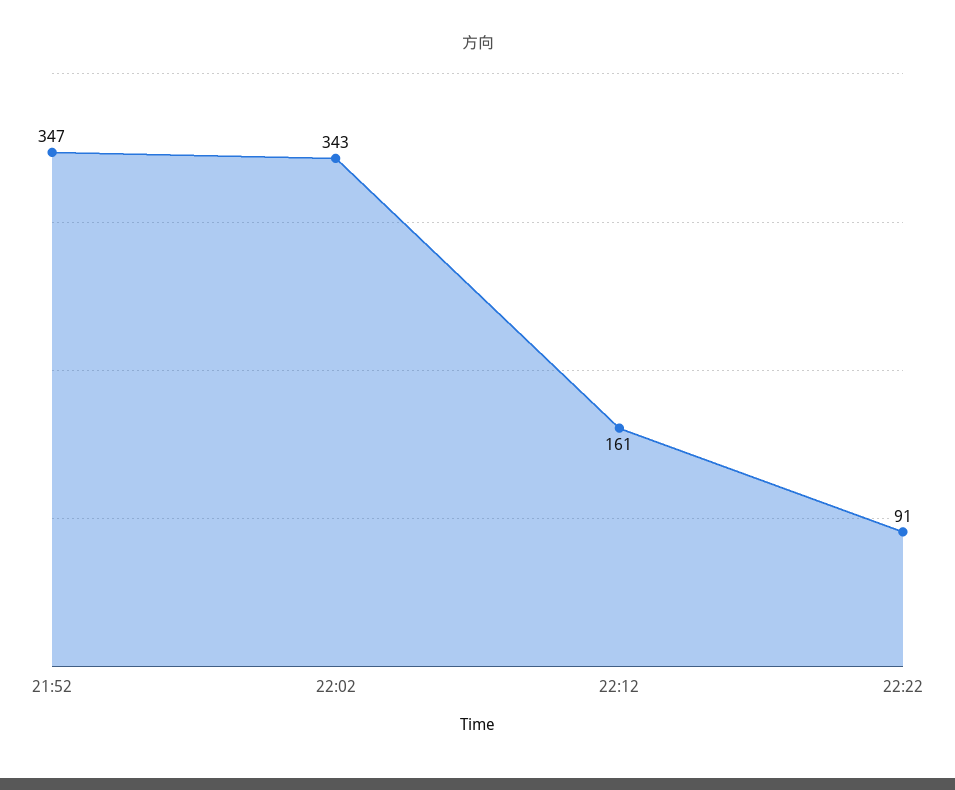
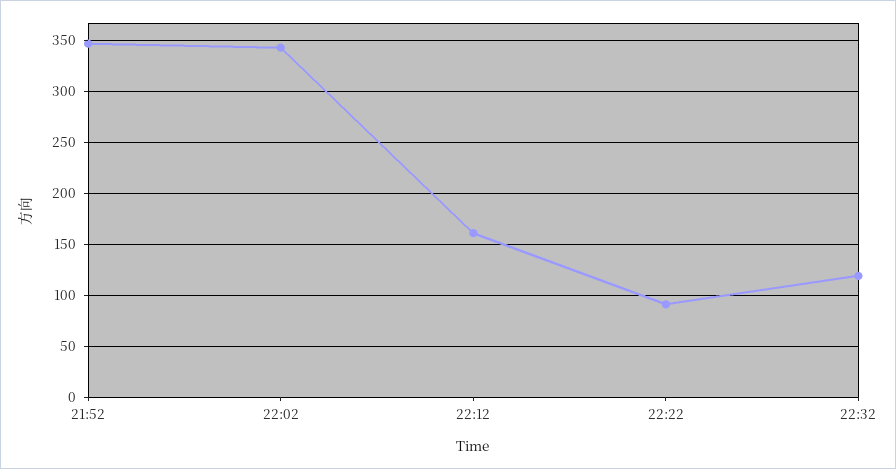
22:32: none -> 120

